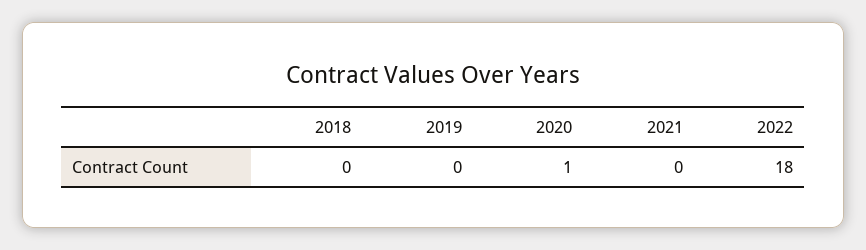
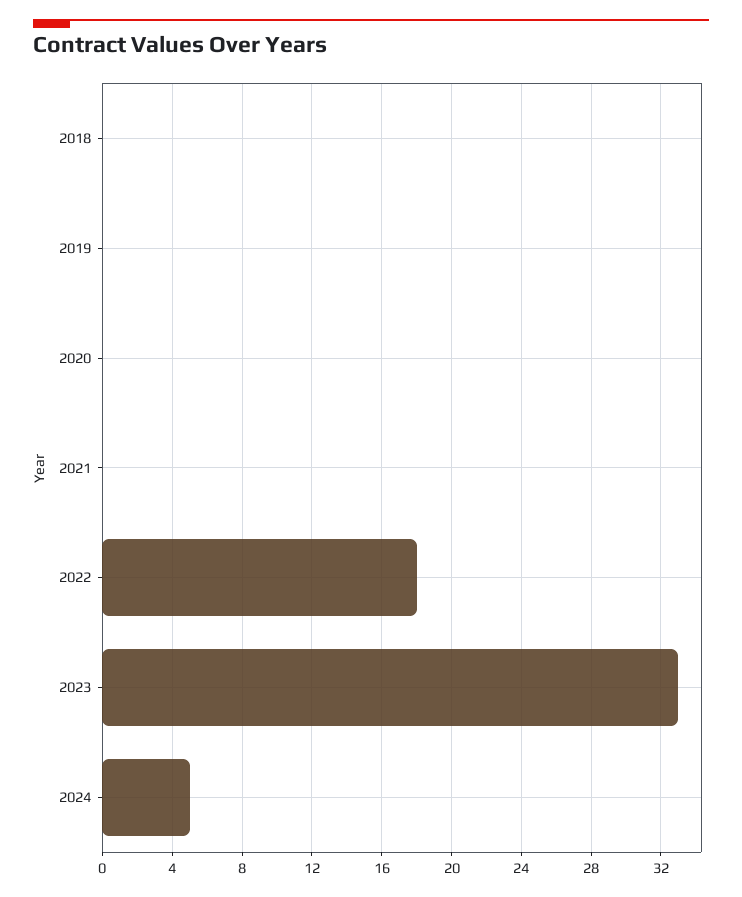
2020: 1 -> 0
2023: none -> 33
2024: none -> 5

